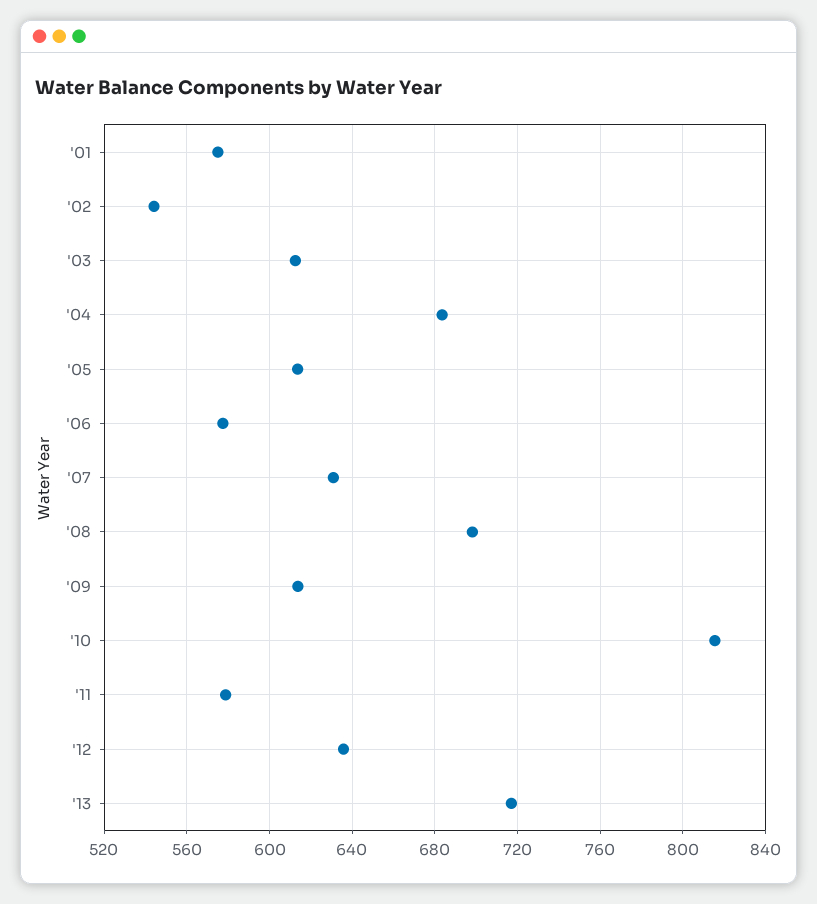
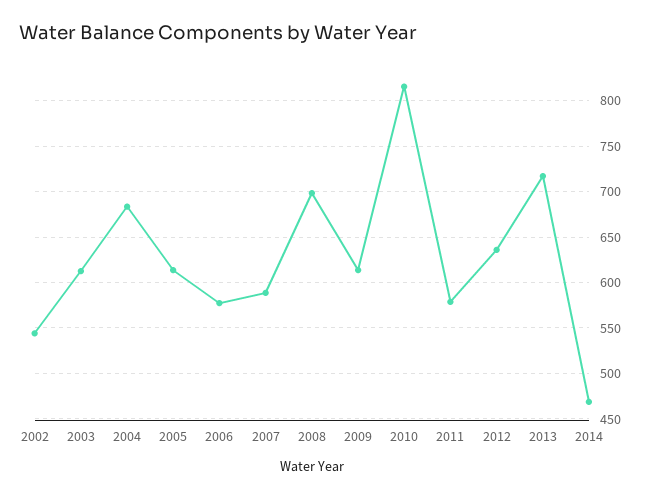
'01: 575 -> none
'07: 630 -> 590
2014: none -> 470

